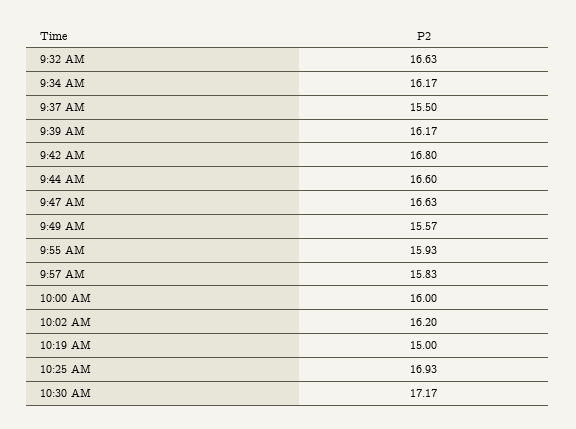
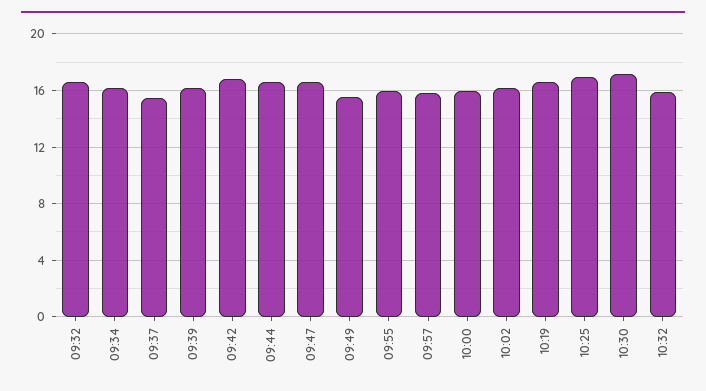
10:19 AM: 15 -> 16.5
10:32: none -> 16

